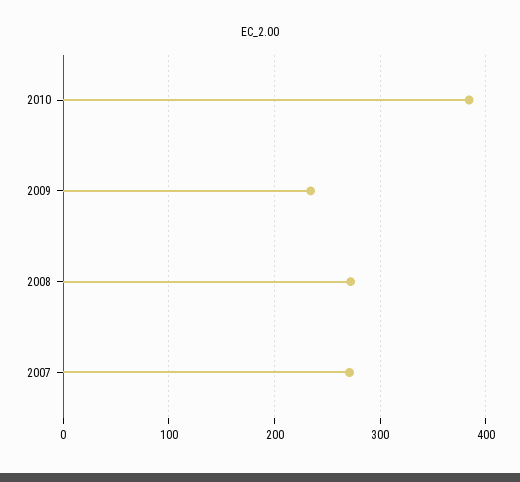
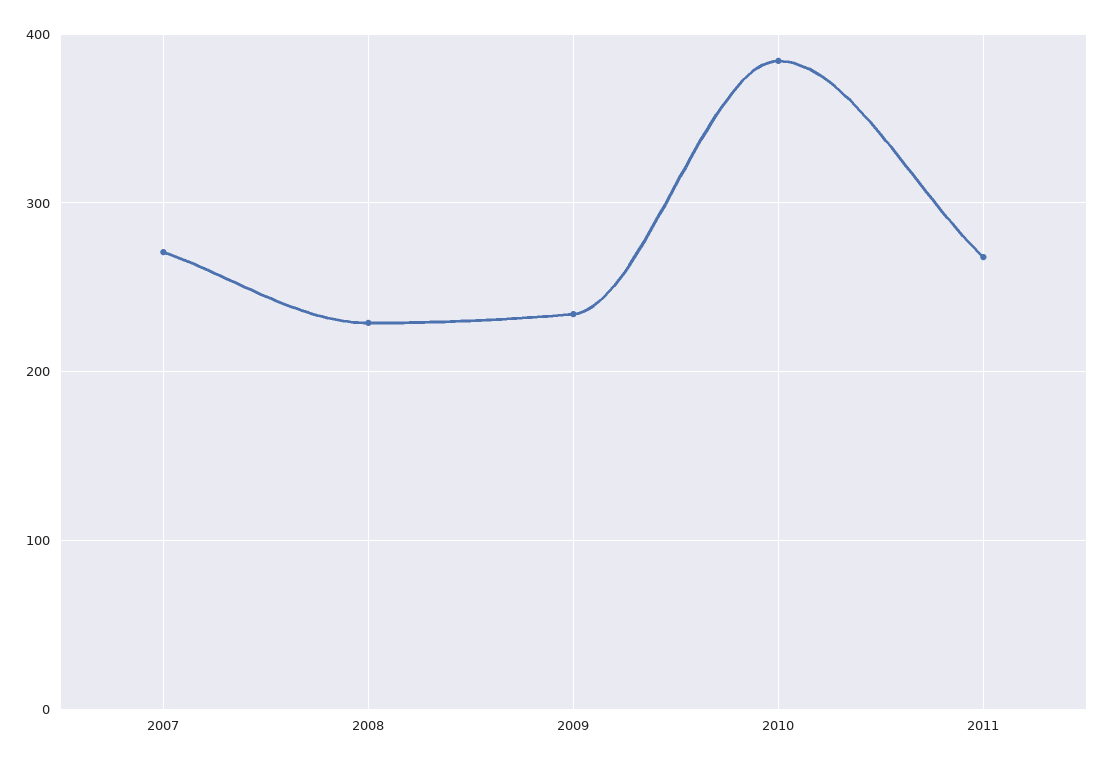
2008: 270 -> 230
2011: none -> 270

